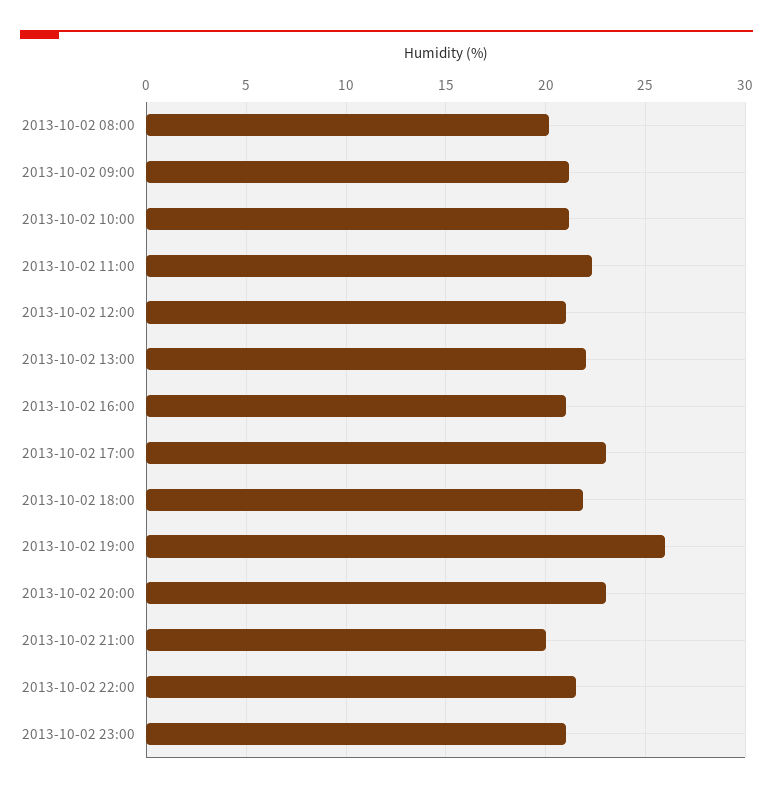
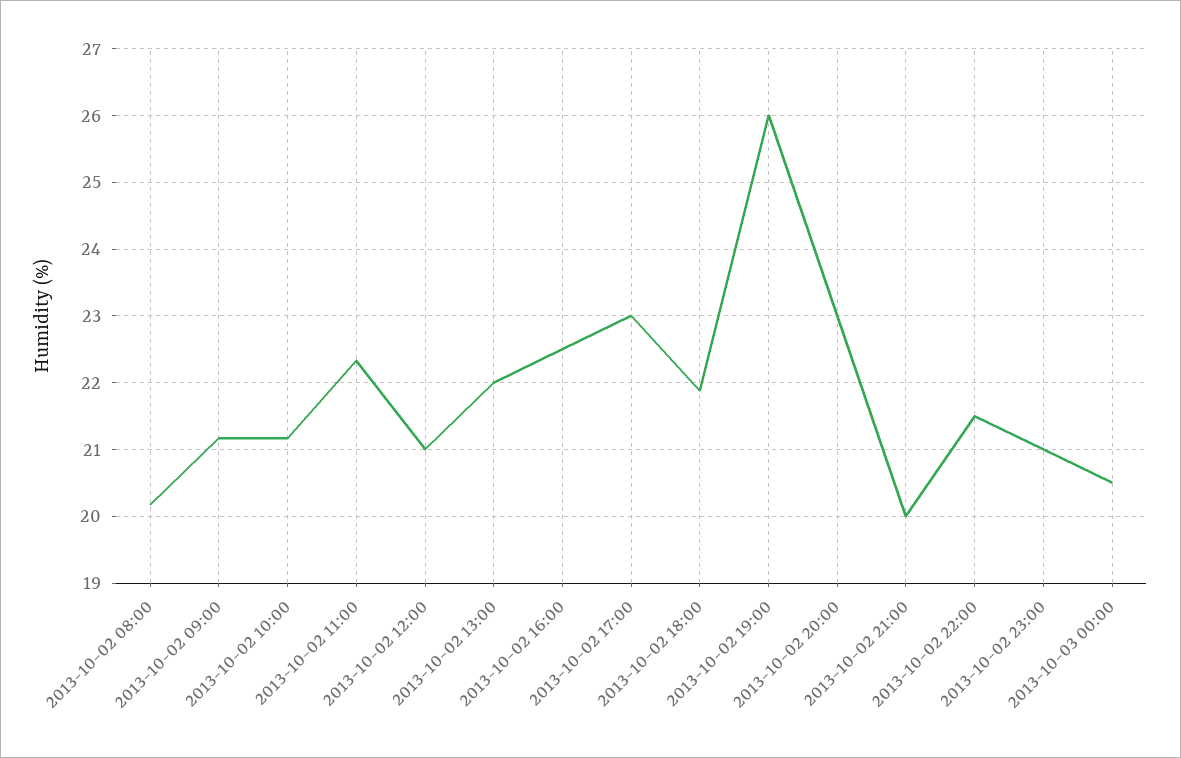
2013-10-02 16:00: 21 -> 22.5
2013-10-03 00:00: none -> 20.5

